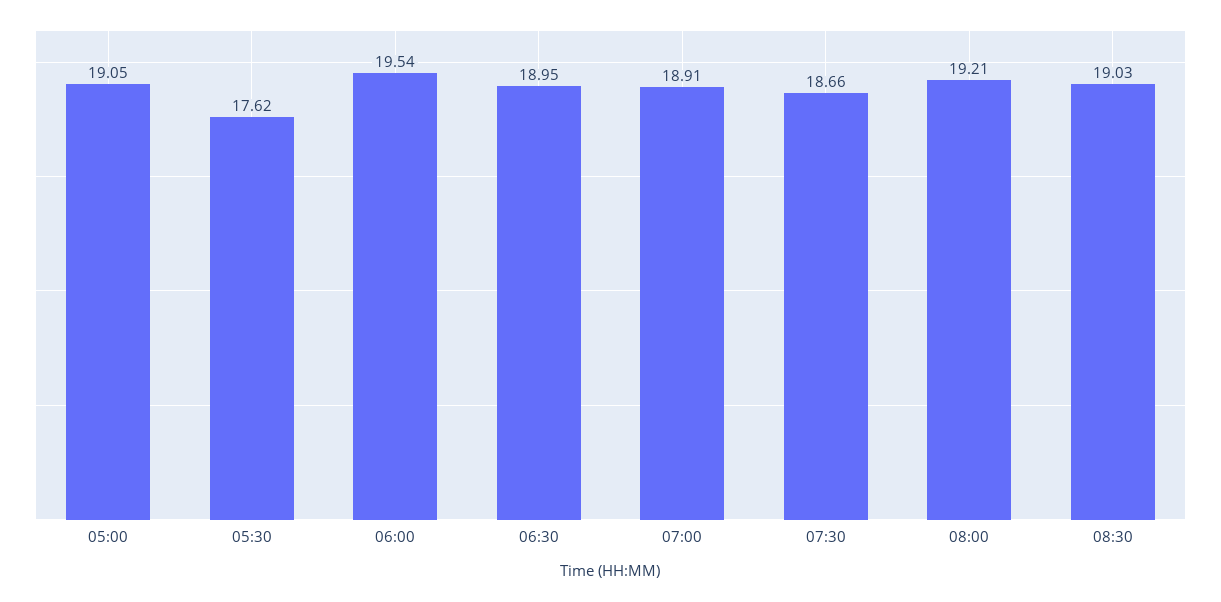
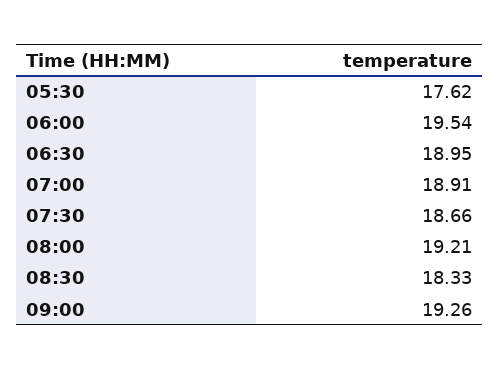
05:00: 19.05 -> none
08:30: 19.03 -> 18.33
09:00: none -> 19.26

